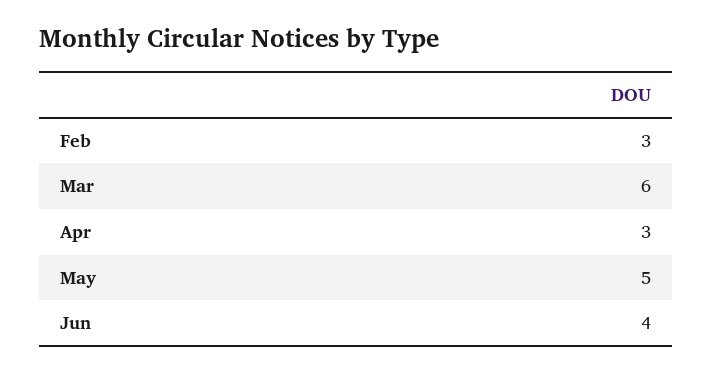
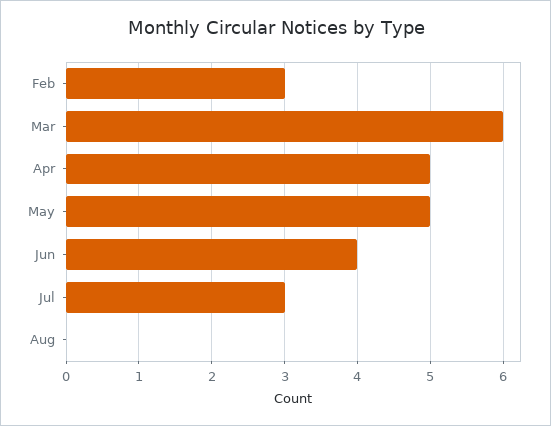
Apr: 3 -> 5
Jul: none -> 3
Aug: none -> 0

